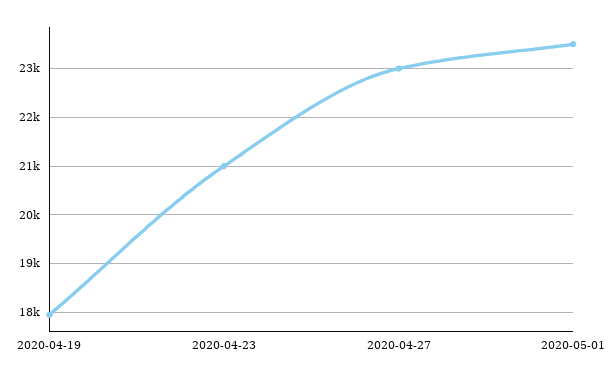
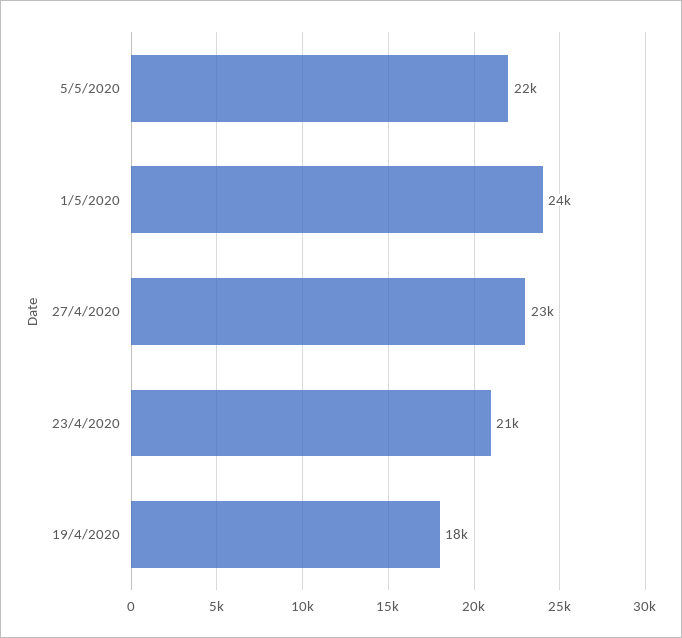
5/5/2020: none -> 22000

